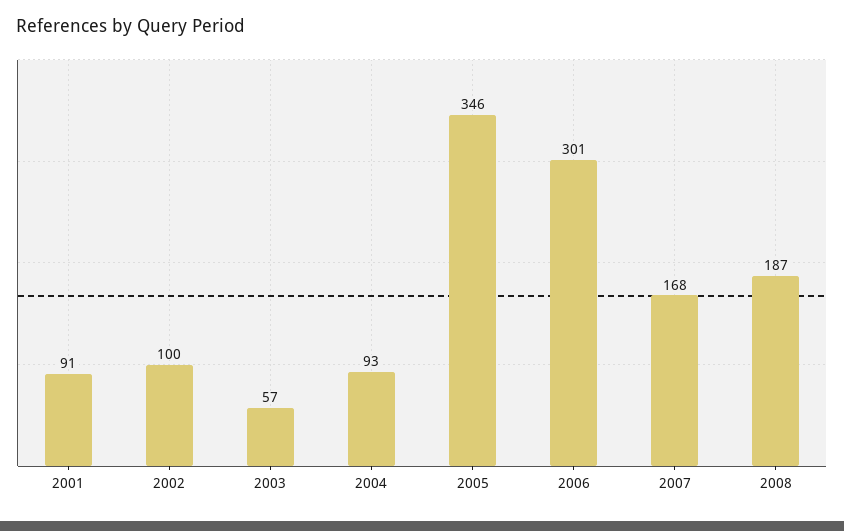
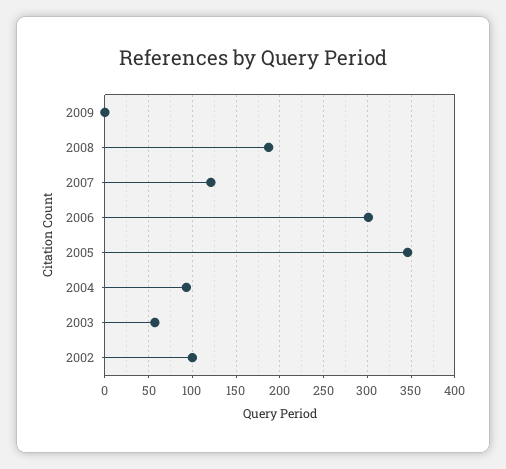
2001: 91 -> none
2007: 168 -> 120
2009: none -> 0

